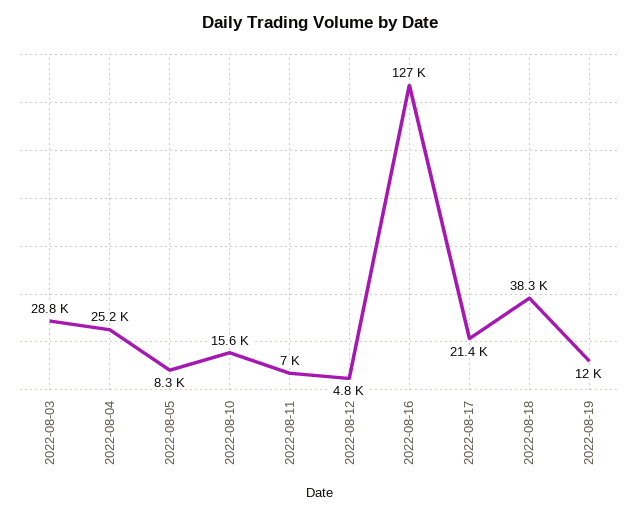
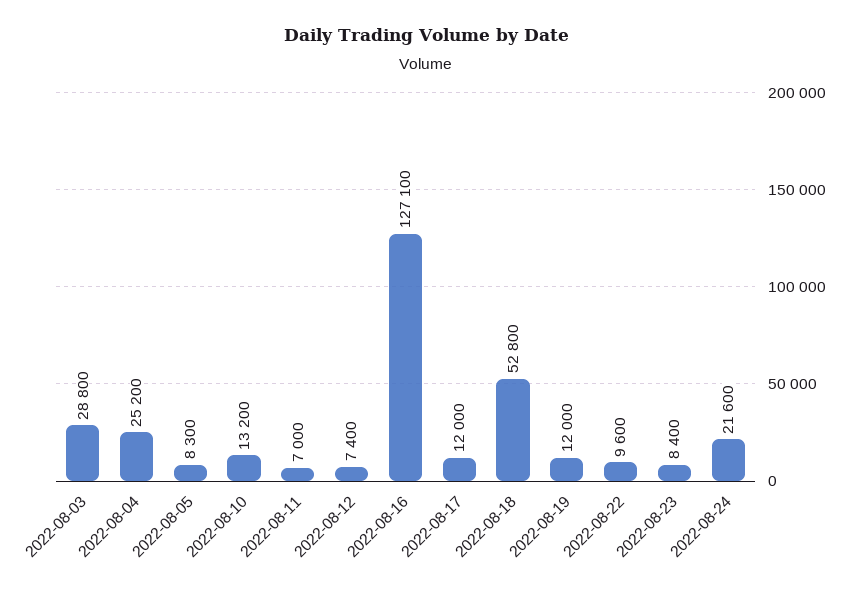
2022-08-10: 15600 -> 13200
2022-08-12: 4800 -> 7400
2022-08-17: 21400 -> 12000
2022-08-18: 38300 -> 52800
2022-08-22: none -> 9600
2022-08-23: none -> 8400
2022-08-24: none -> 21600

